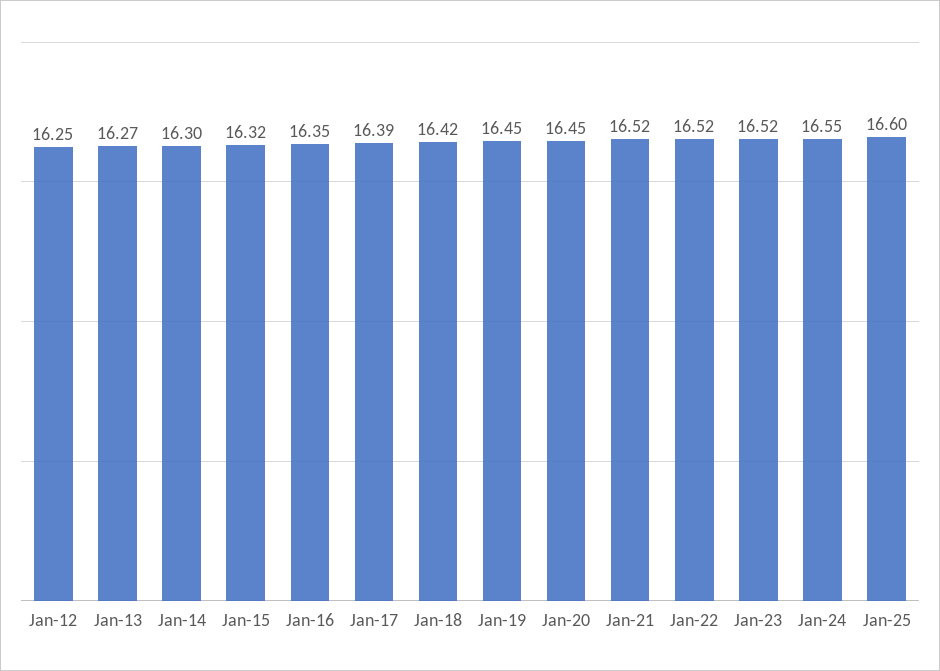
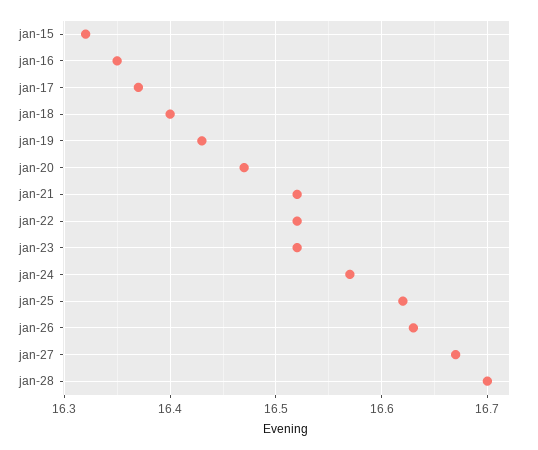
Jan-12: 16.25 -> none
Jan-13: 16.27 -> none
Jan-14: 16.3 -> none
Jan-17: 16.39 -> 16.37
Jan-18: 16.42 -> 16.4
Jan-19: 16.45 -> 16.43
Jan-20: 16.45 -> 16.47
Jan-24: 16.55 -> 16.57
Jan-25: 16.6 -> 16.62
jan-26: none -> 16.63
jan-27: none -> 16.67
jan-28: none -> 16.7

